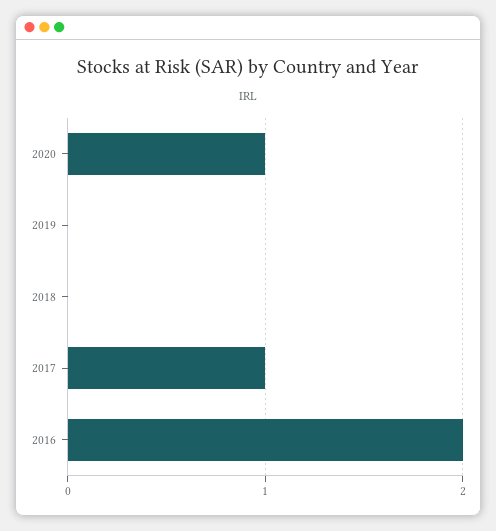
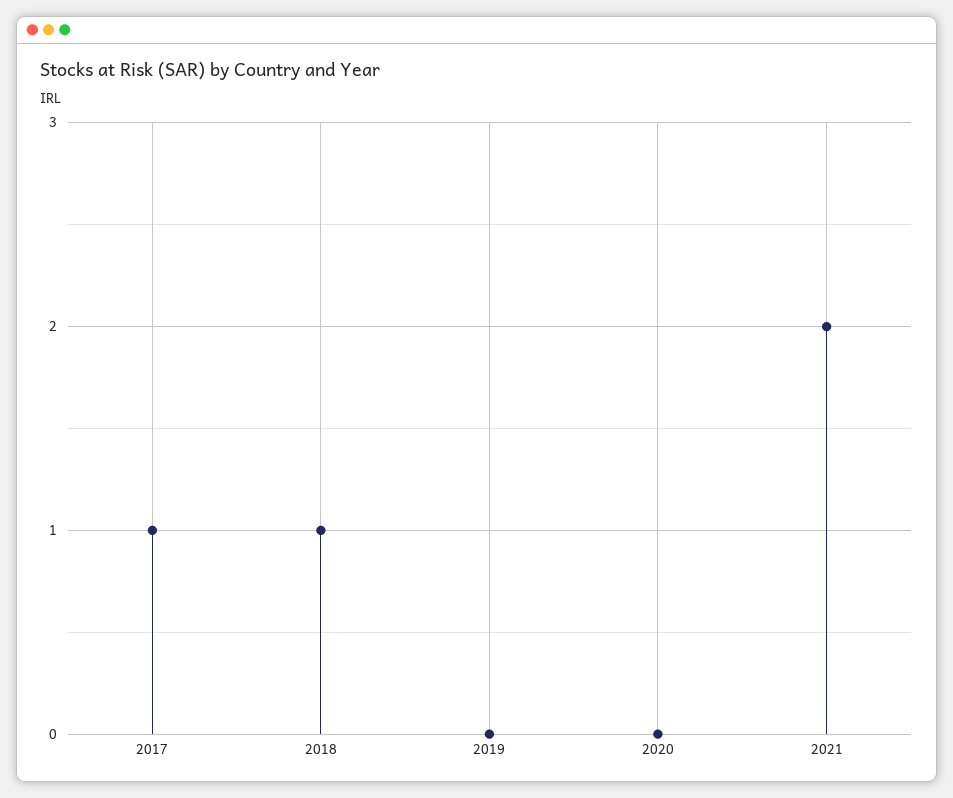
2020: 1 -> 0
2018: 0 -> 1
2016: 2 -> none
2021: none -> 2

